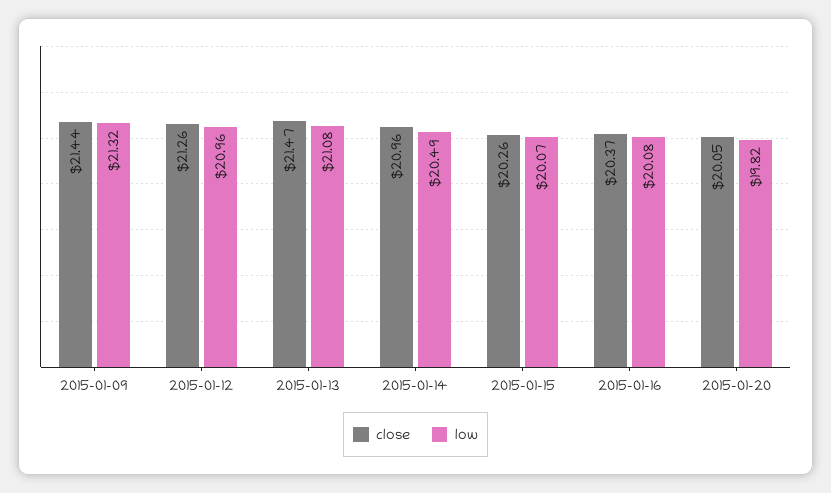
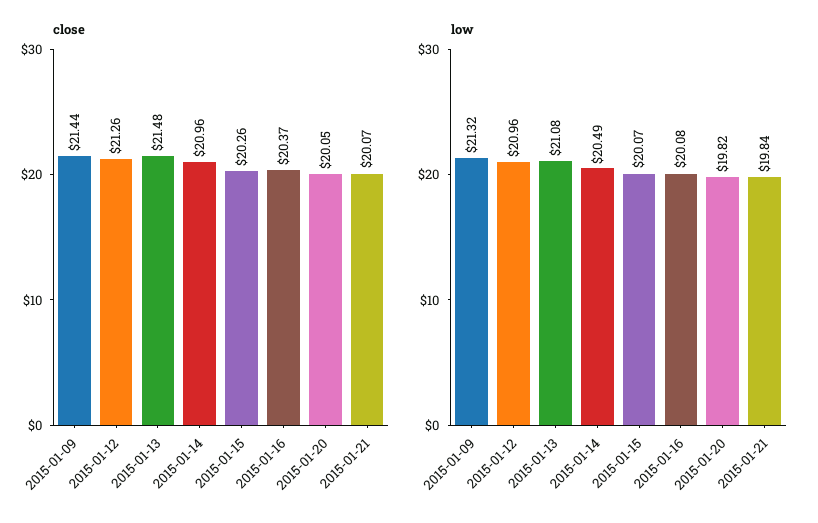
close, 2015-01-13: 21.47 -> 21.48
close, 2015-01-21: none -> 20.07
low, 2015-01-21: none -> 19.84

